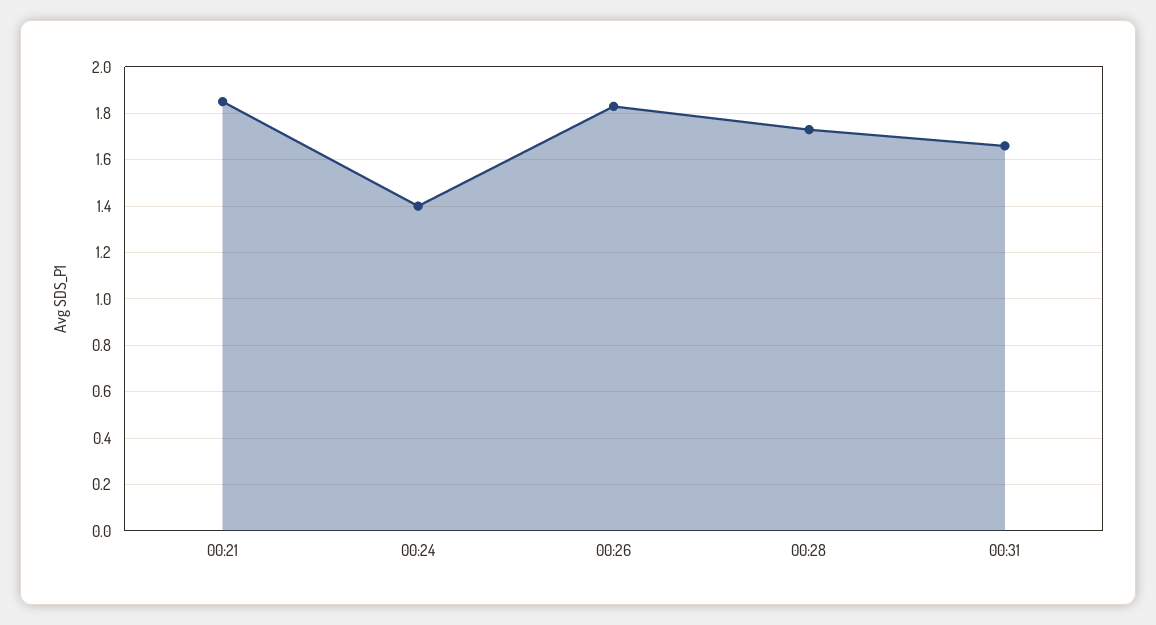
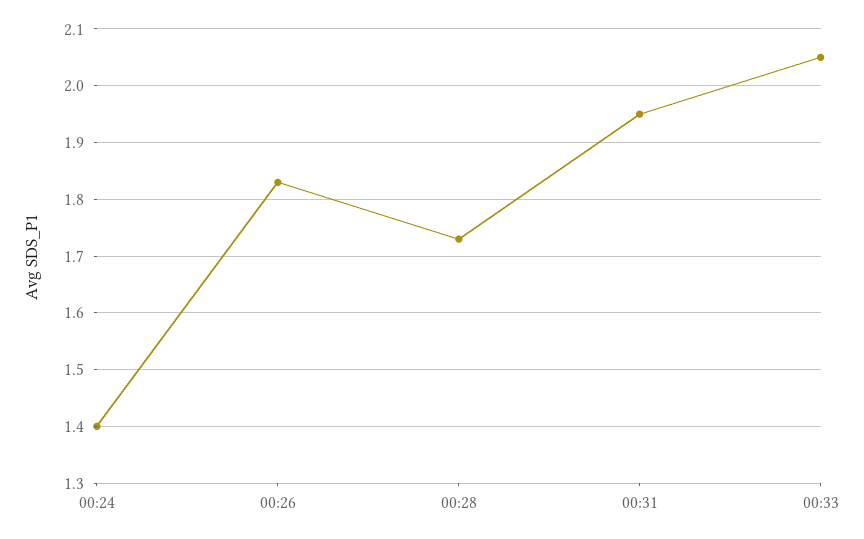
00:21: 1.85 -> none
00:31: 1.65 -> 1.95
00:33: none -> 2.05

